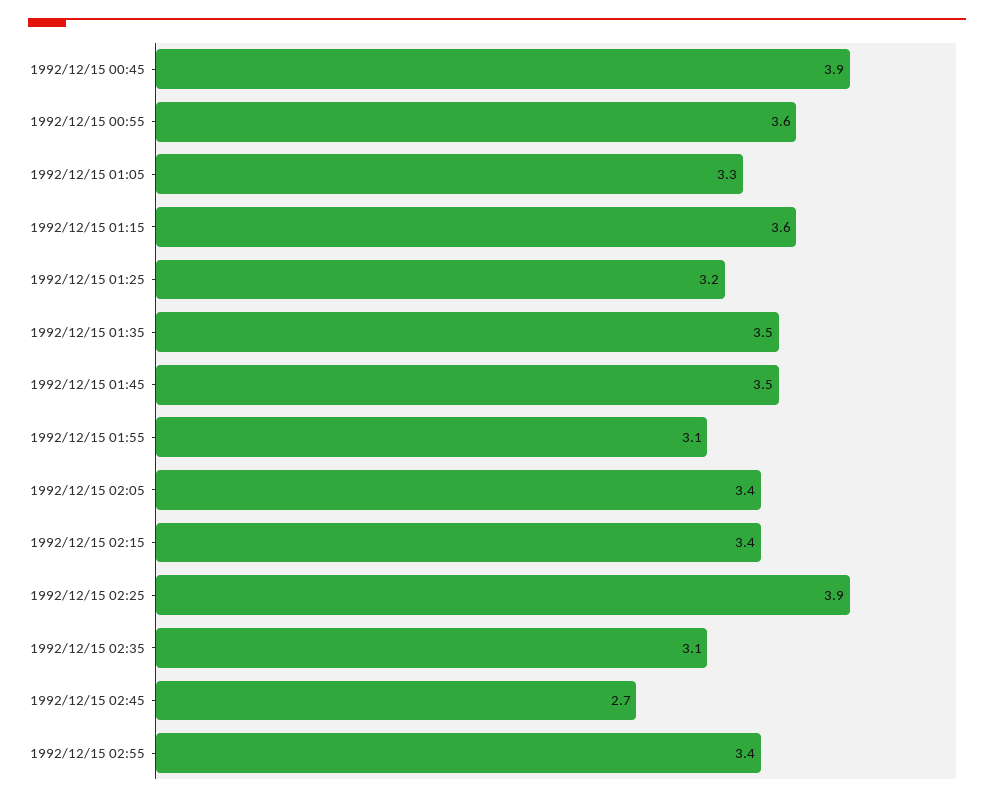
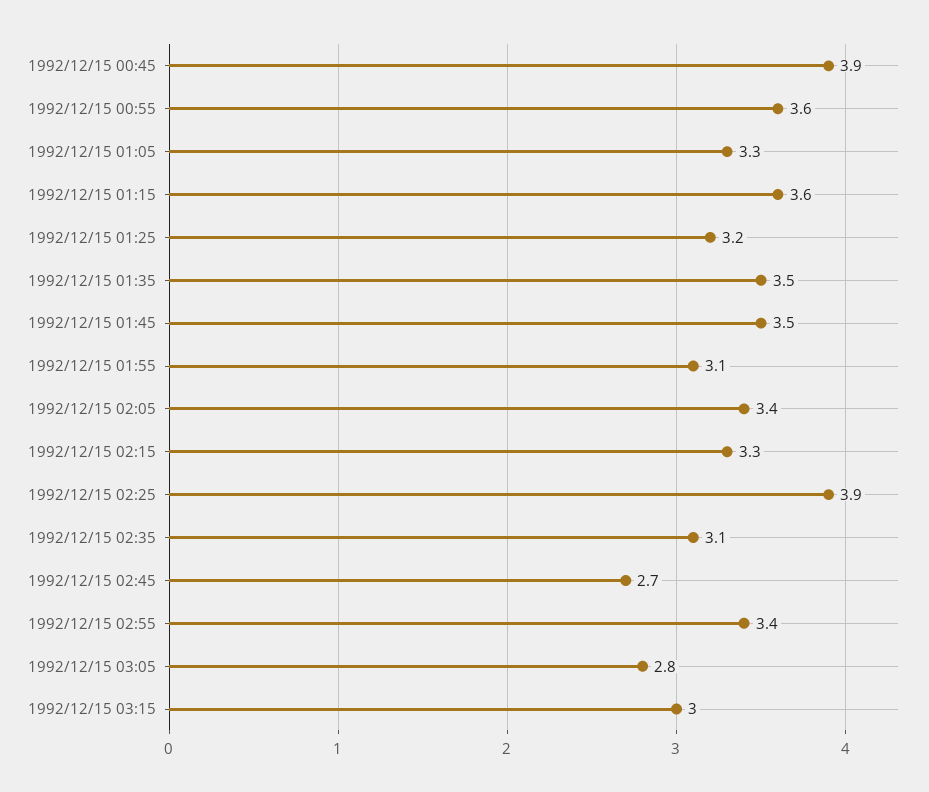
1992/12/15 02:15: 3.4 -> 3.3
1992/12/15 03:05: none -> 2.8
1992/12/15 03:15: none -> 3

